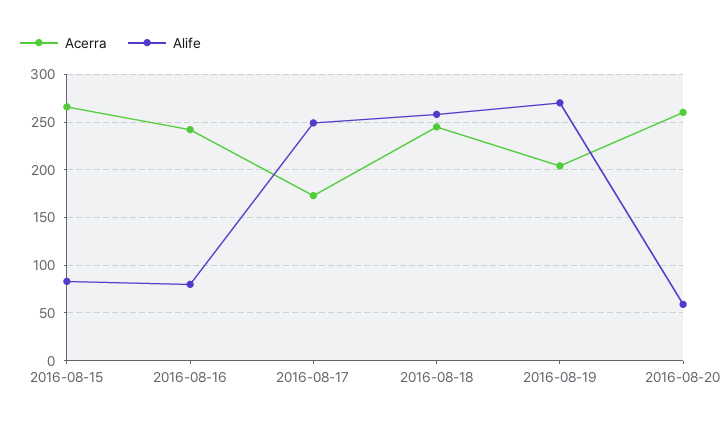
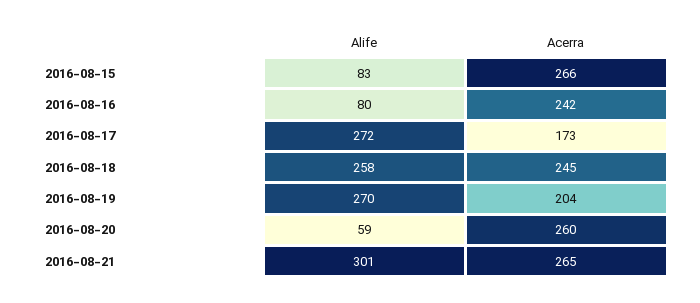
Alife, 2016-08-17: 250 -> 272
Alife, 2016-08-21: none -> 301
Acerra, 2016-08-21: none -> 265

